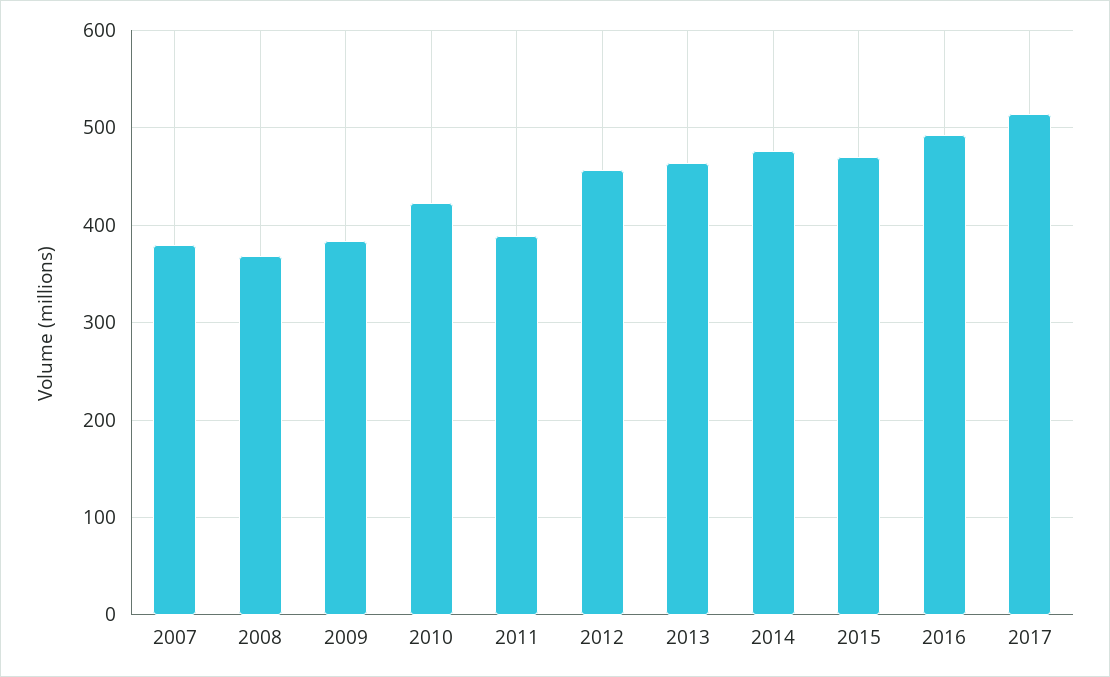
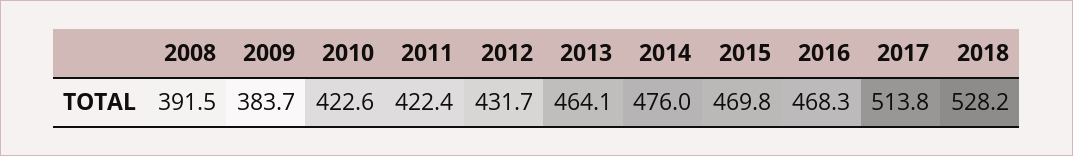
2007: 380 -> none
2008: 370 -> 391.5
2011: 390 -> 422.4
2012: 460 -> 431.7
2016: 490 -> 468.3
2018: none -> 528.2

